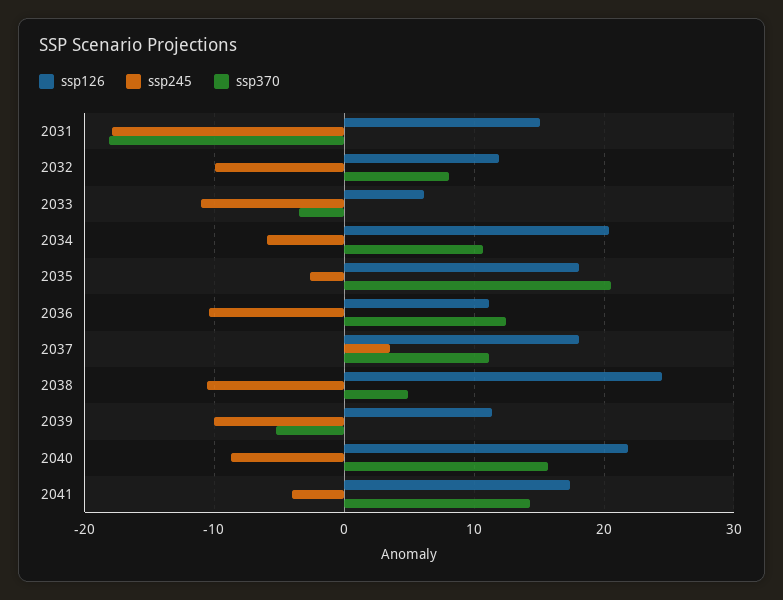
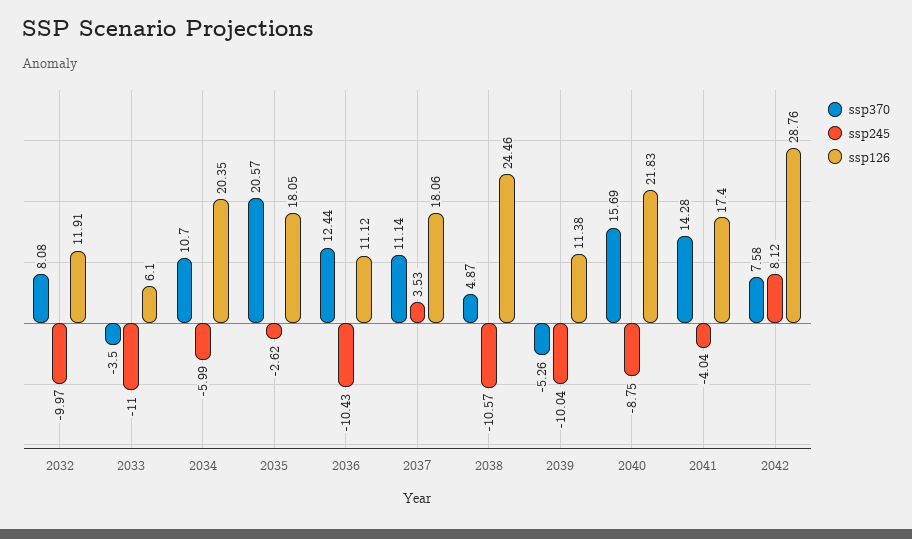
ssp126, 2031: 15 -> none
ssp245, 2031: -18 -> none
ssp370, 2031: -18 -> none
ssp370, 2042: none -> 7.58
ssp245, 2042: none -> 8.12
ssp126, 2042: none -> 28.76

